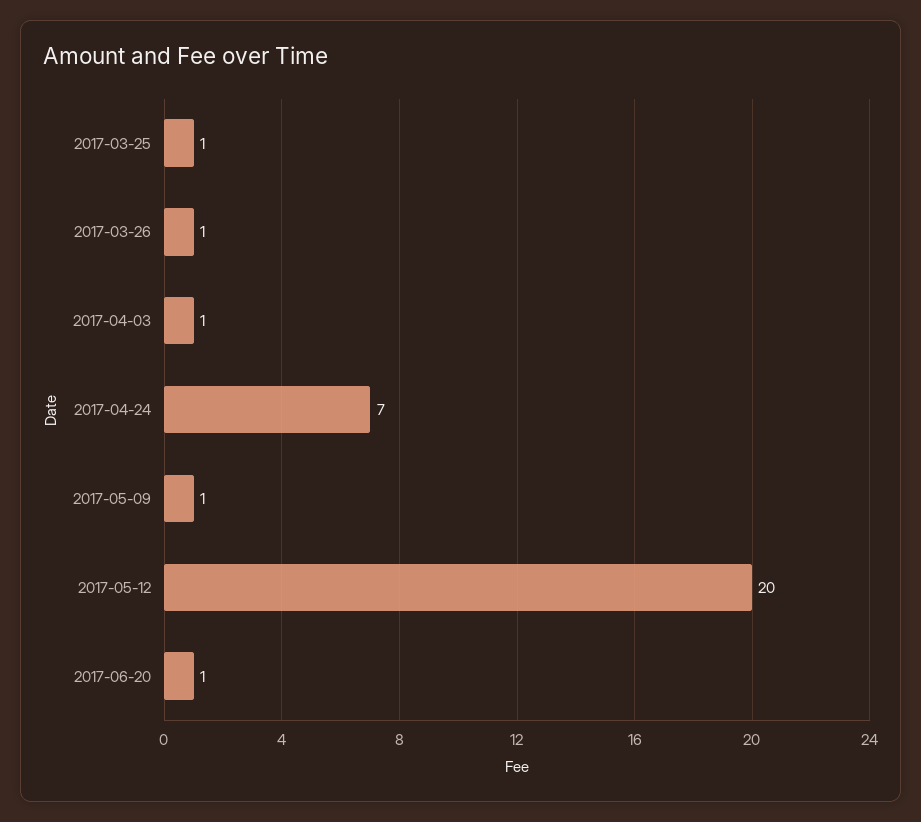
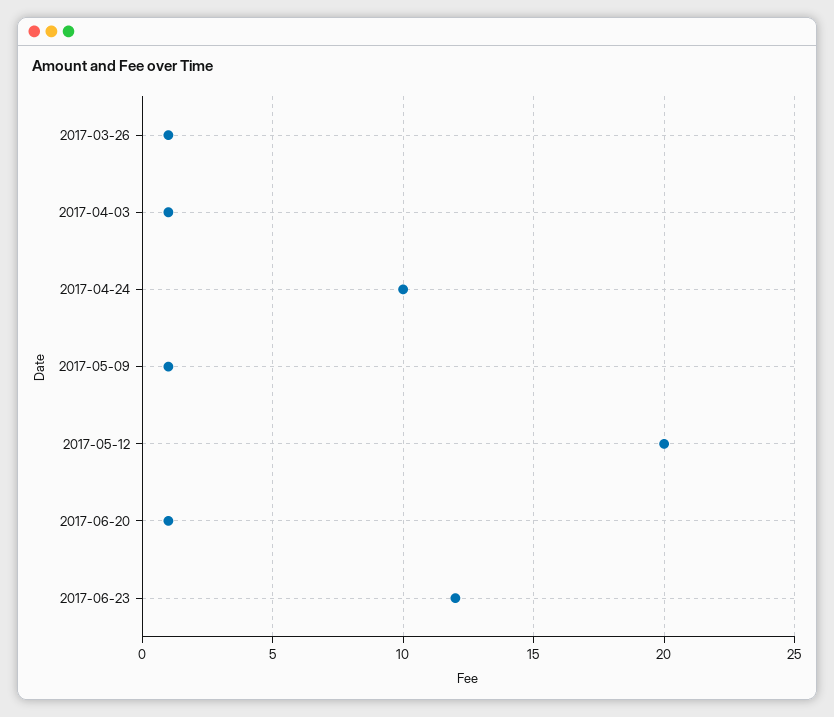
2017-03-25: 1 -> none
2017-04-24: 7 -> 10
2017-06-23: none -> 12

